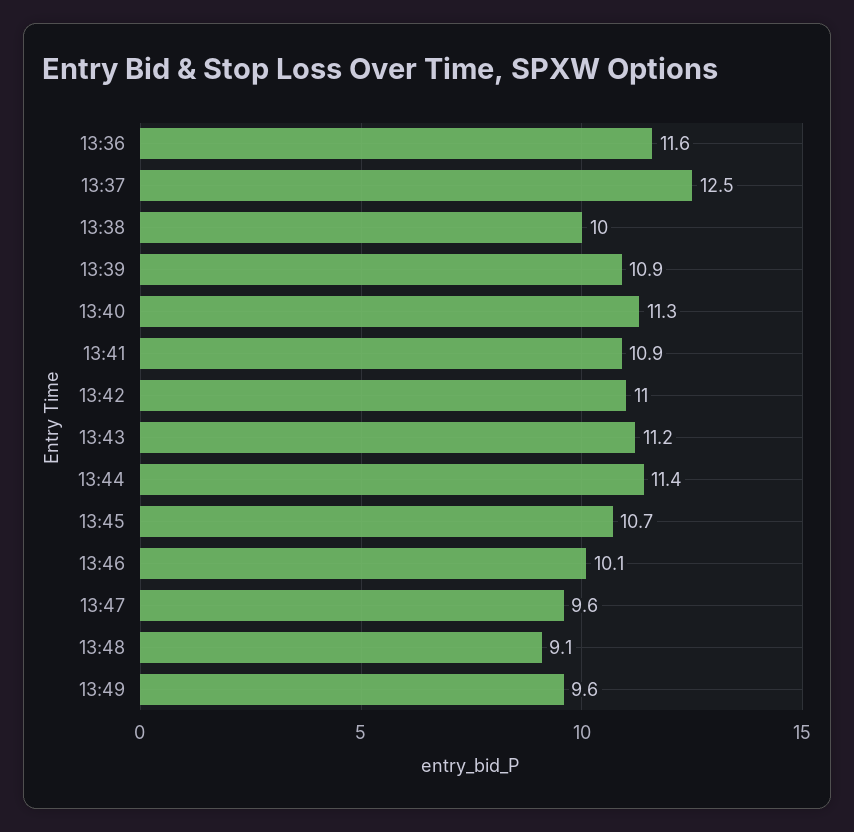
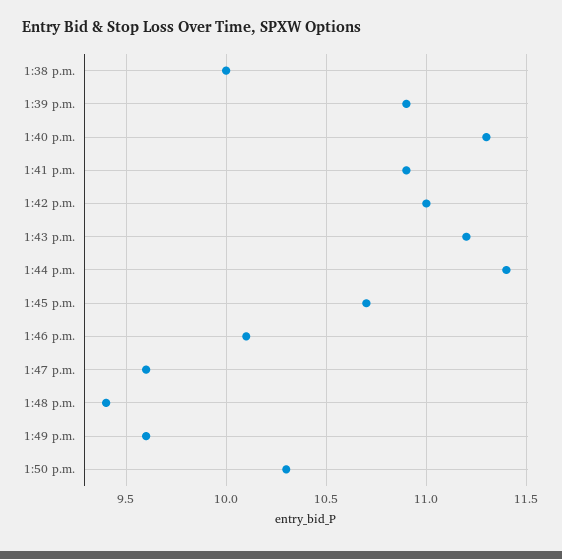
13:36: 11.6 -> none
13:37: 12.5 -> none
13:48: 9.1 -> 9.4
1:50 p.m.: none -> 10.3

